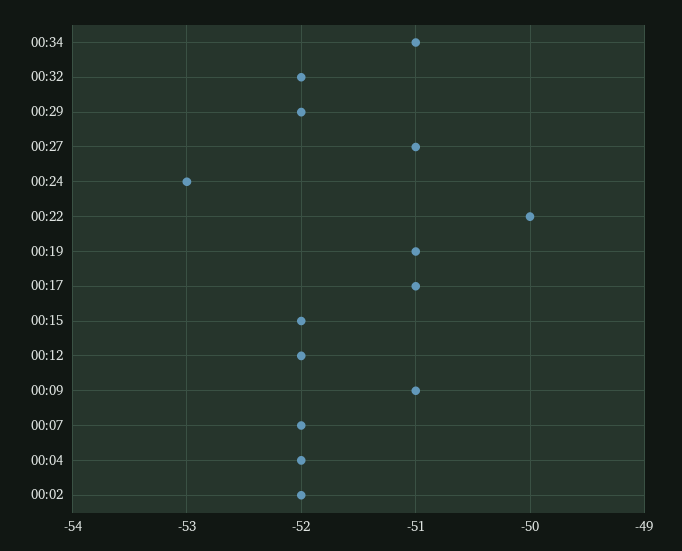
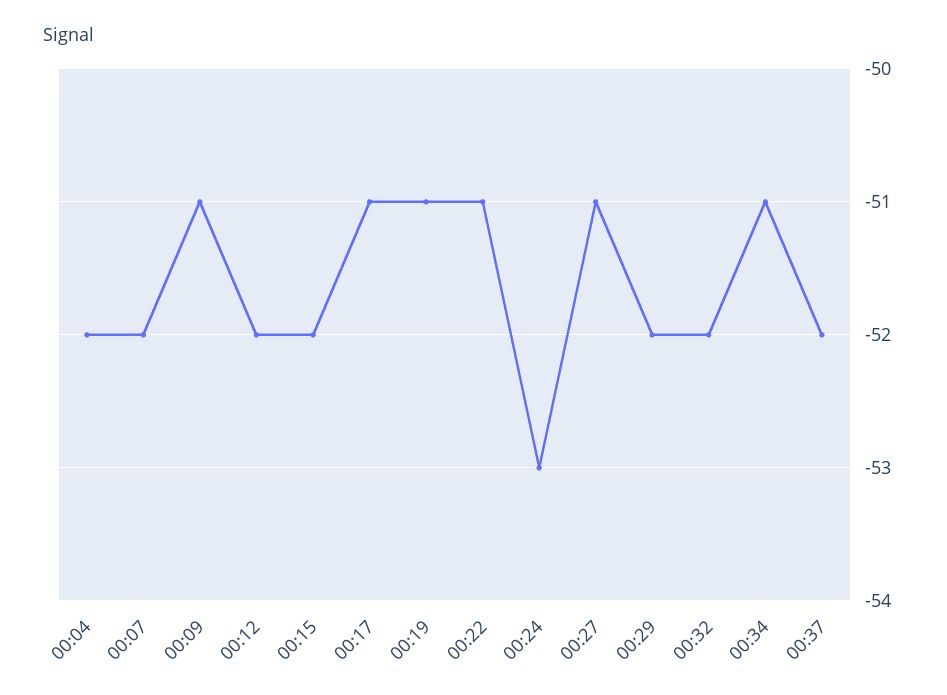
00:22: -50 -> -51
00:02: -52 -> none
00:37: none -> -52

